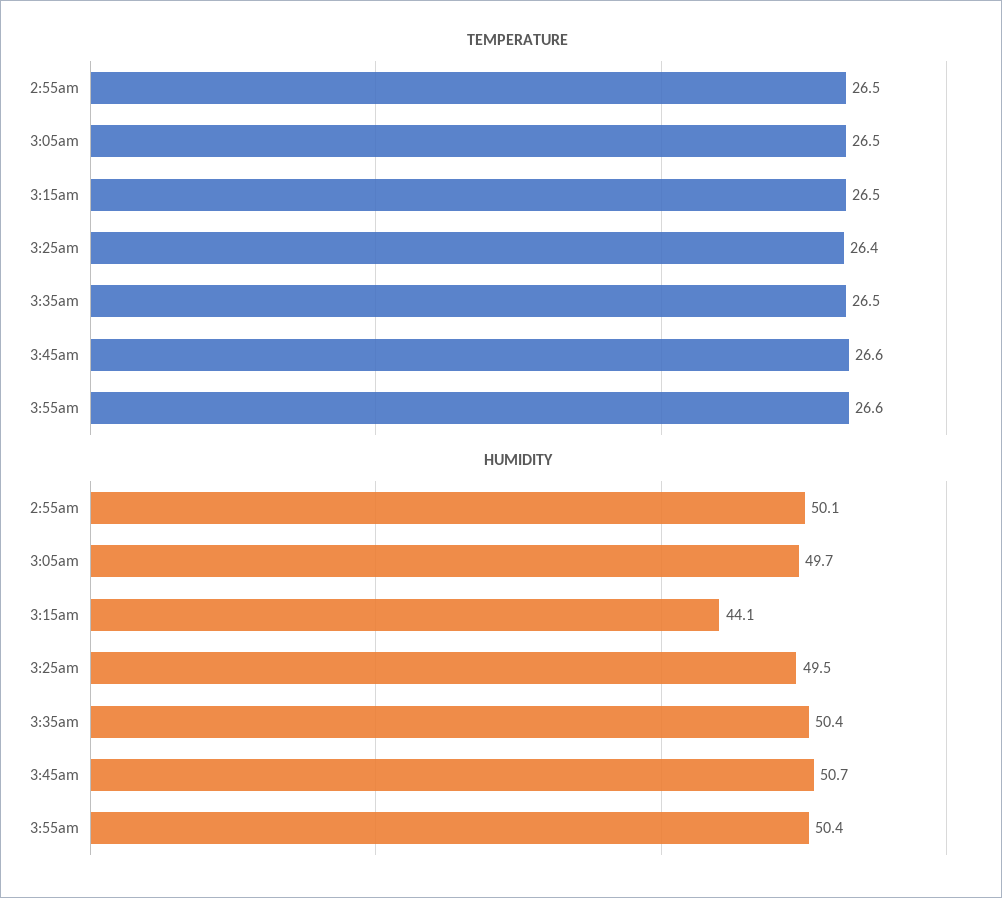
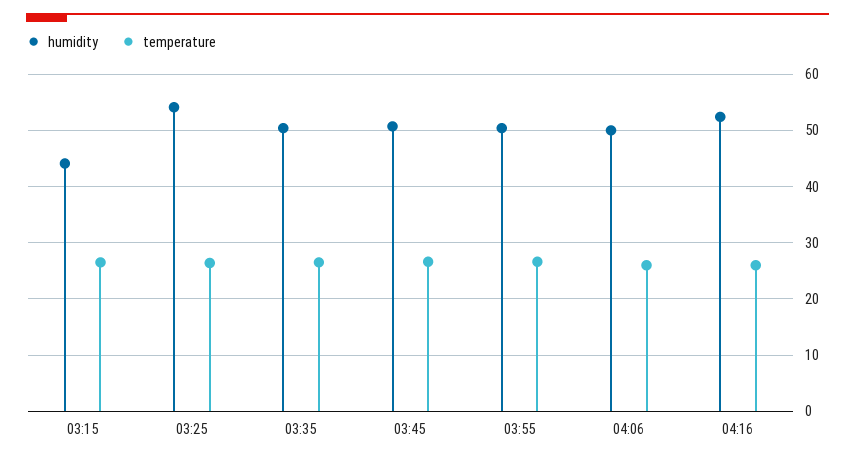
TEMPERATURE, 2:55am: 26.5 -> none
TEMPERATURE, 3:05am: 26.5 -> none
HUMIDITY, 2:55am: 50.1 -> none
HUMIDITY, 3:05am: 49.7 -> none
HUMIDITY, 3:25am: 49.5 -> 54
HUMIDITY, 04:06: none -> 50
TEMPERATURE, 04:06: none -> 26
HUMIDITY, 04:16: none -> 52
TEMPERATURE, 04:16: none -> 26

